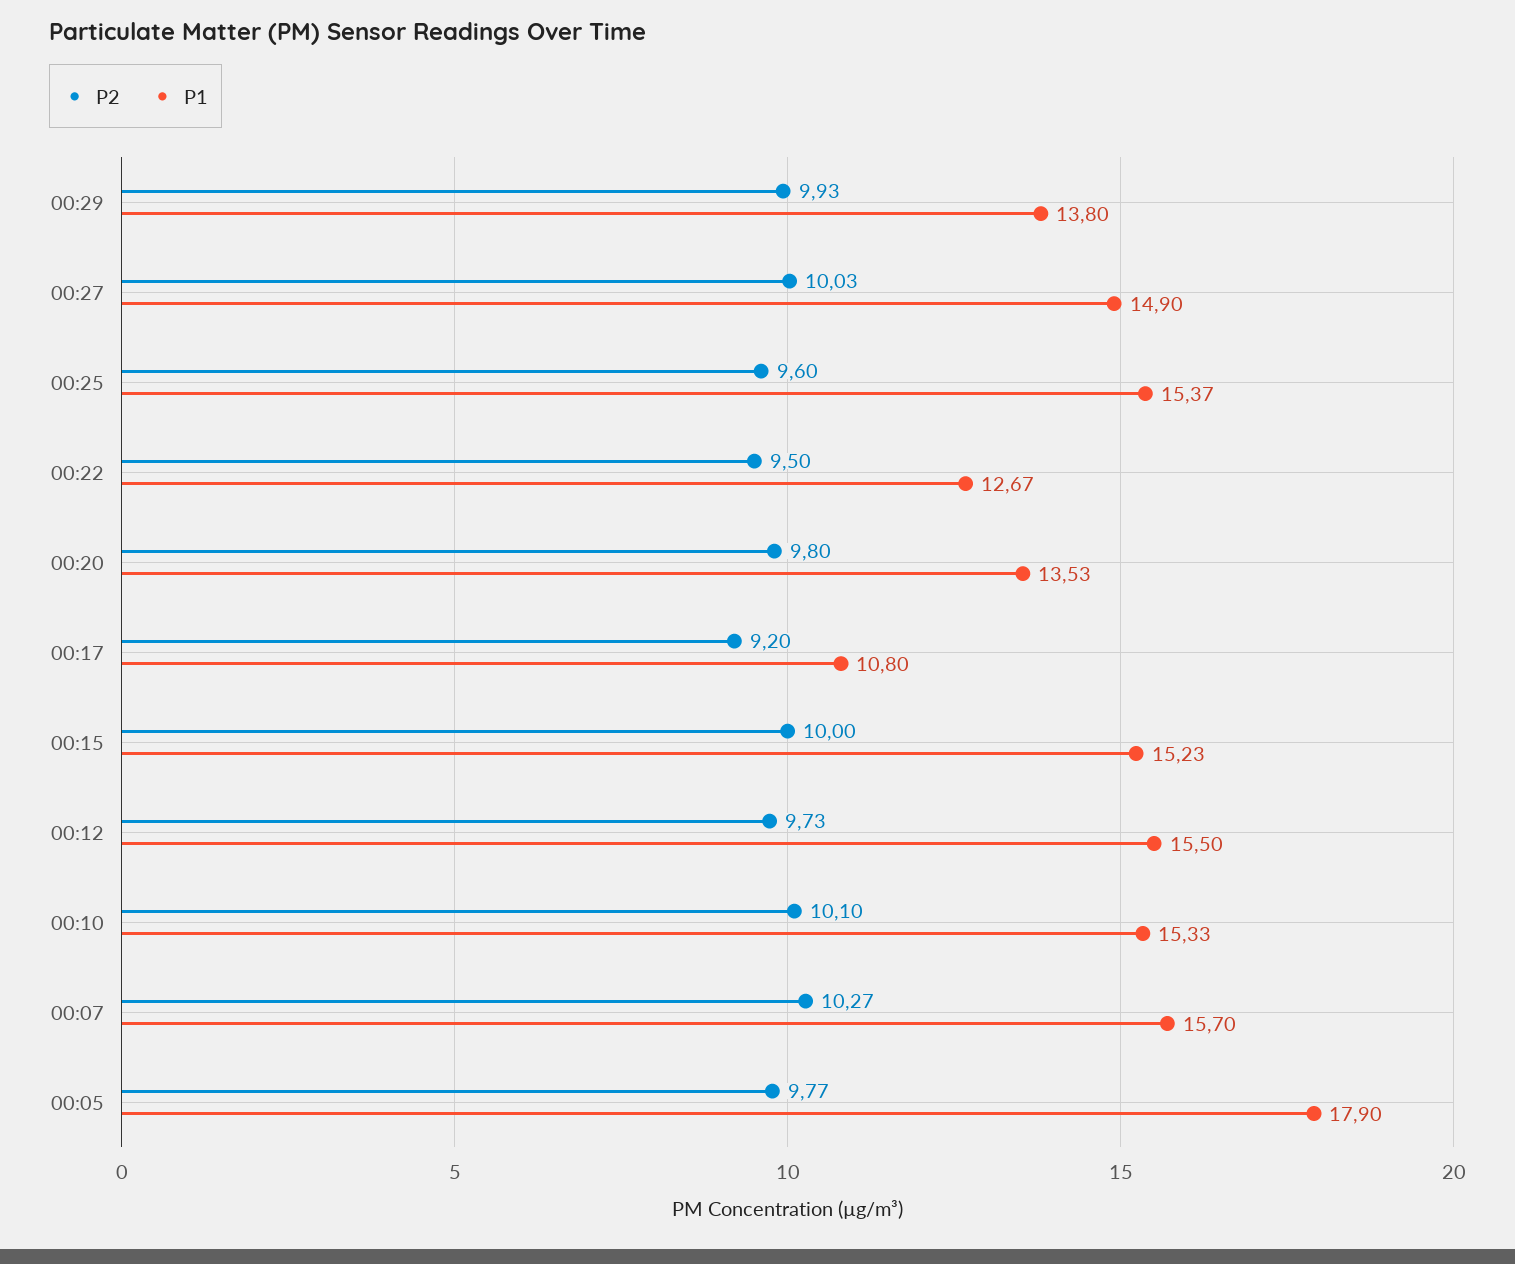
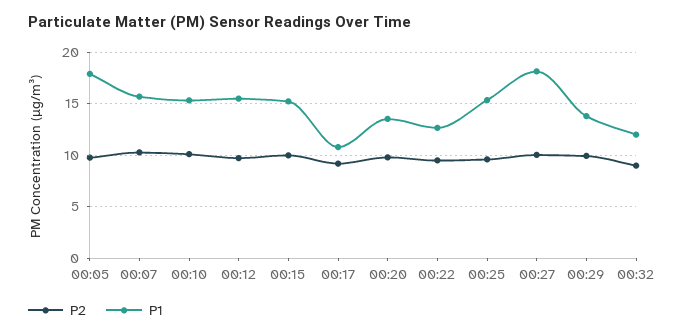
P1, 00:27: 14.9 -> 18
P2, 00:32: none -> 9
P1, 00:32: none -> 12

